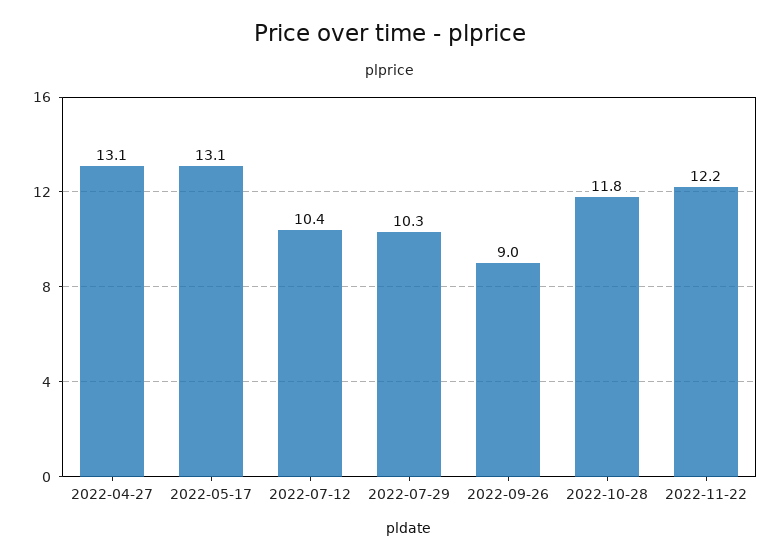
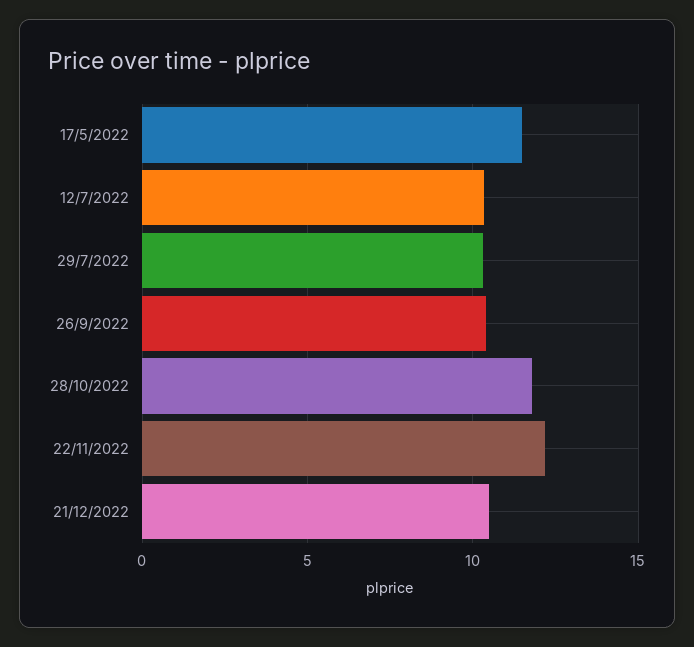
2022-04-27: 13.1 -> none
2022-05-17: 13.1 -> 11.5
2022-09-26: 9 -> 10.5
21/12/2022: none -> 10.5

